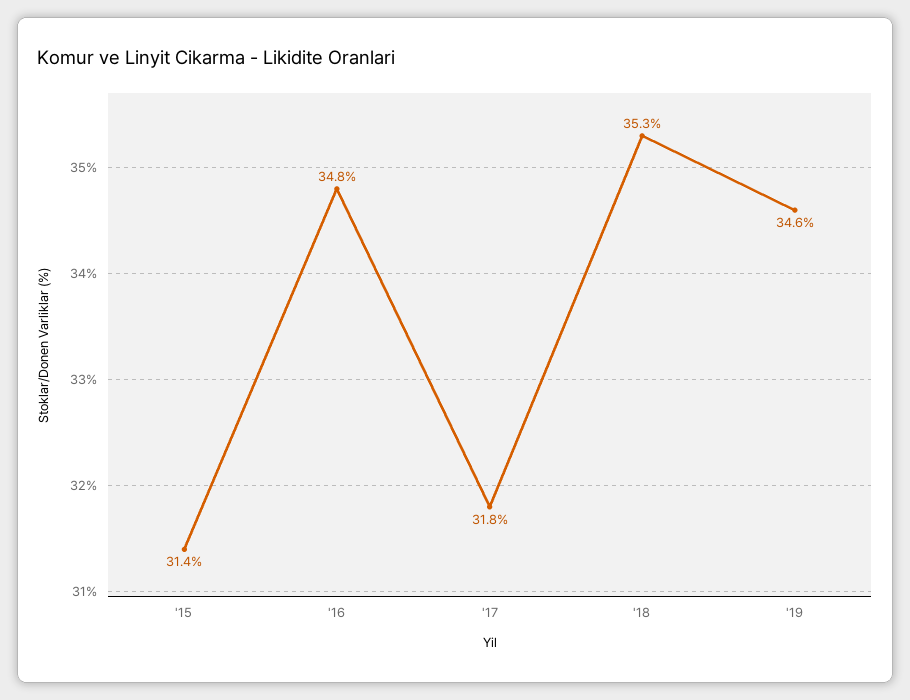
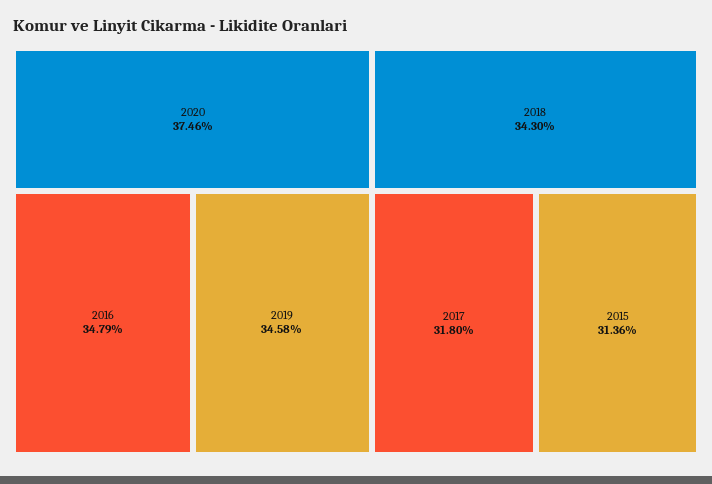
'18: 35.3 -> 34.3
2020: none -> 37.46

